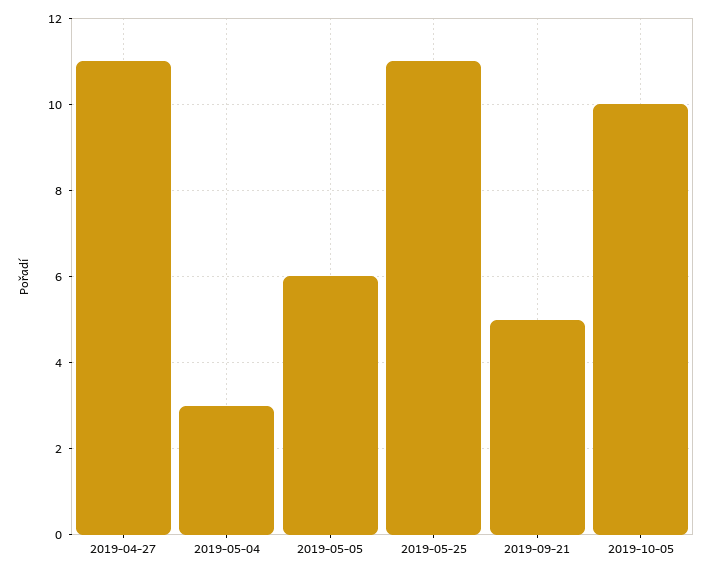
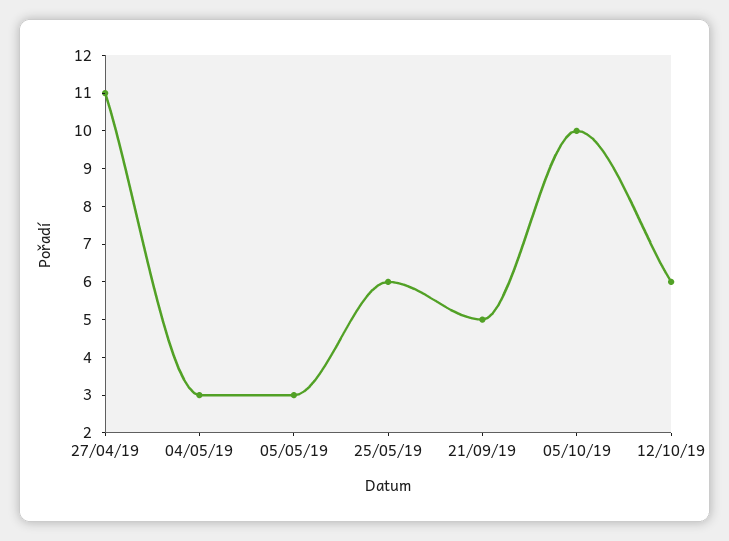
2019-05-05: 6 -> 3
2019-05-25: 11 -> 6
12/10/19: none -> 6

